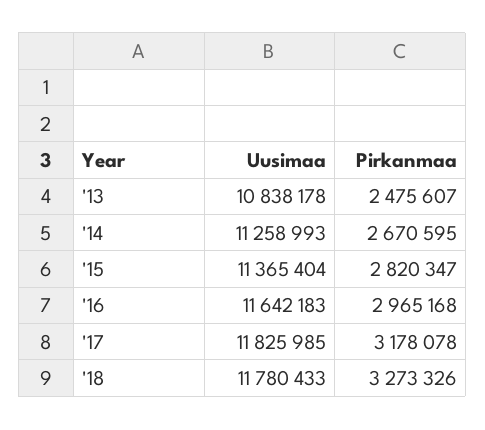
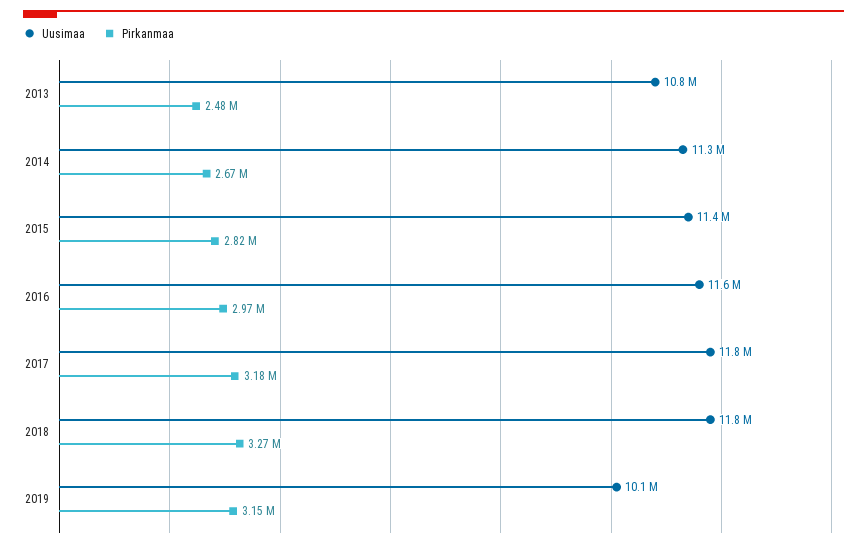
Uusimaa, 2019: none -> 10100000
Pirkanmaa, 2019: none -> 3150000

